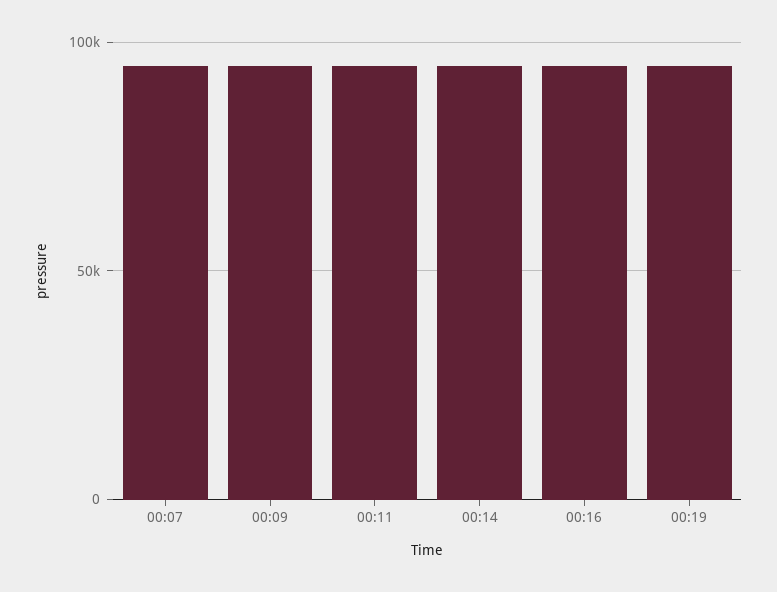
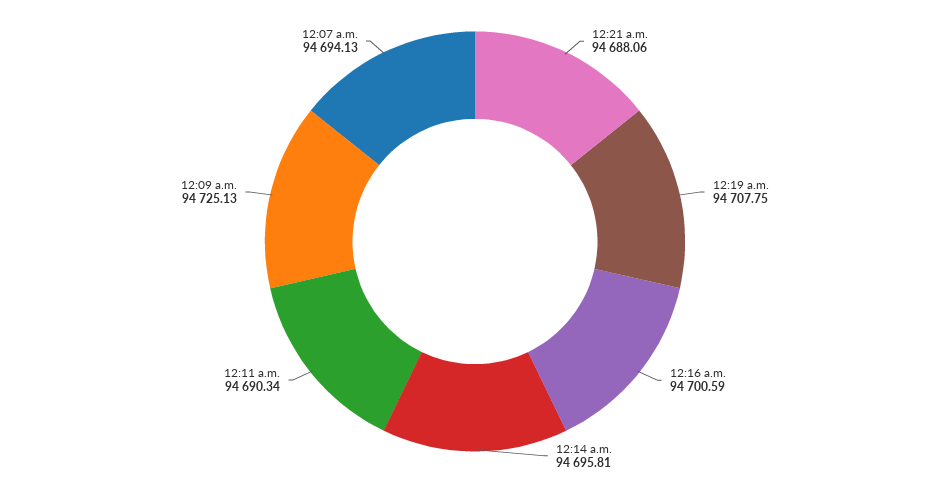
12:21 a.m.: none -> 94688.06

